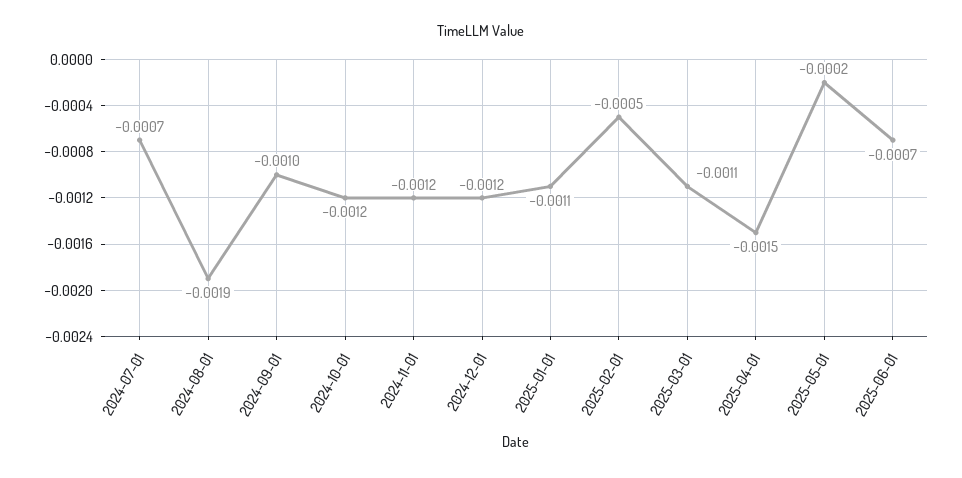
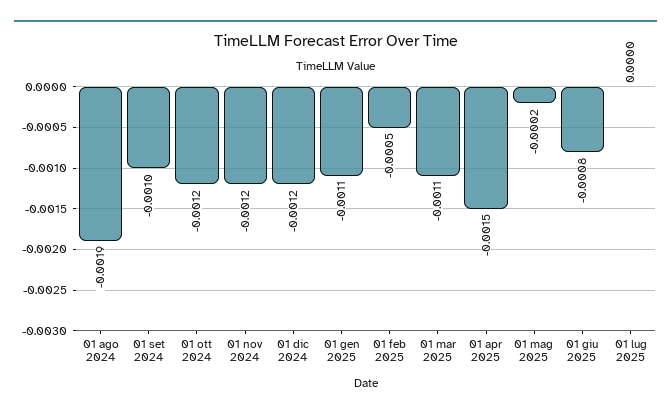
2024-07-01: -0.0007 -> none
2025-06-01: -0.0007 -> -0.0008
01 lug 2025: none -> 0

